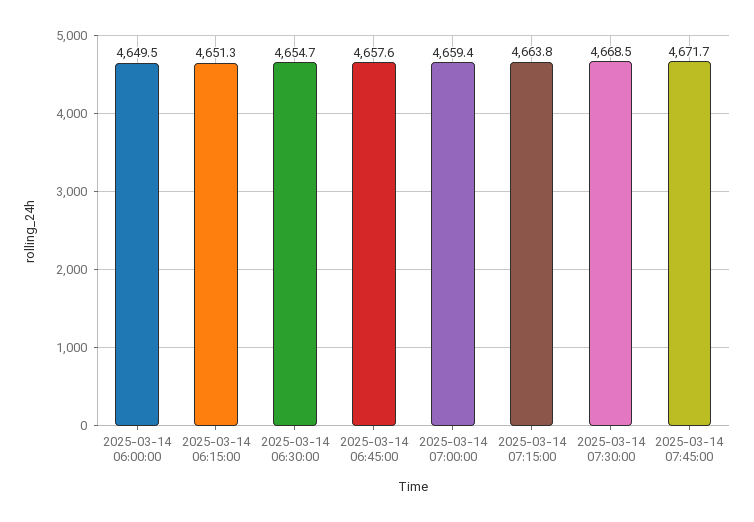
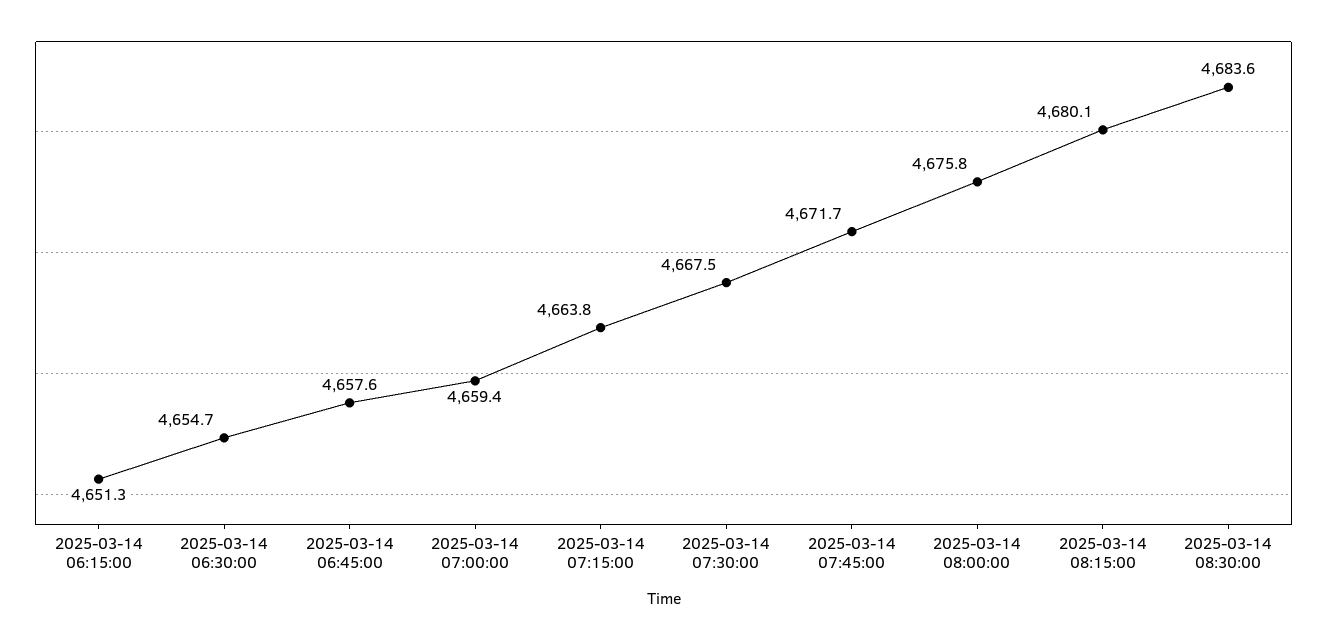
2025-03-14 06:00:00: 4649.5 -> none
2025-03-14 07:30:00: 4668.5 -> 4667.5
2025-03-14 08:00:00: none -> 4675.8
2025-03-14 08:15:00: none -> 4680.1
2025-03-14 08:30:00: none -> 4683.6

